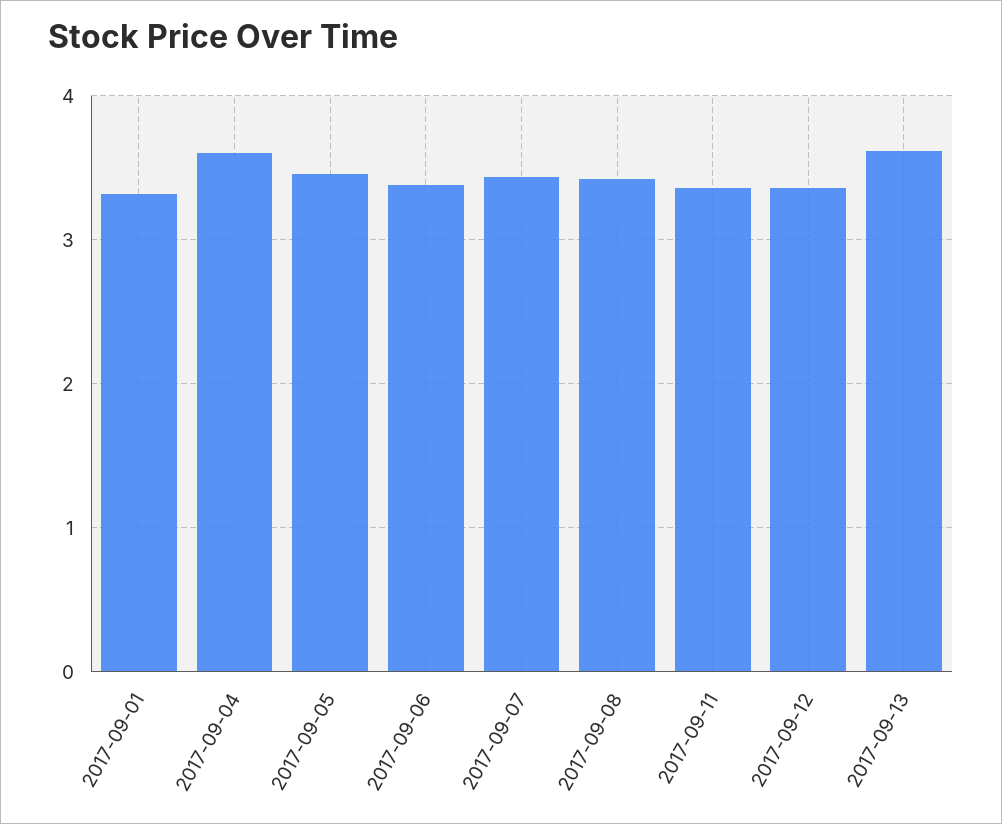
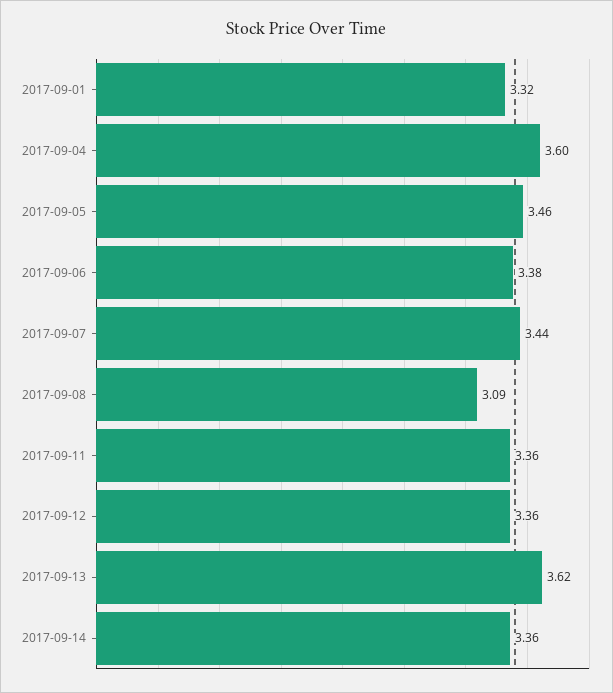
2017-09-08: 3.4 -> 3.09
2017-09-14: none -> 3.36

